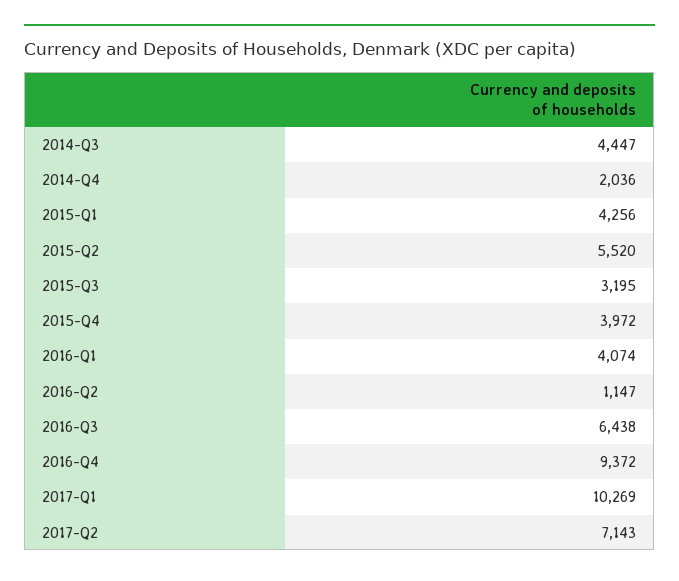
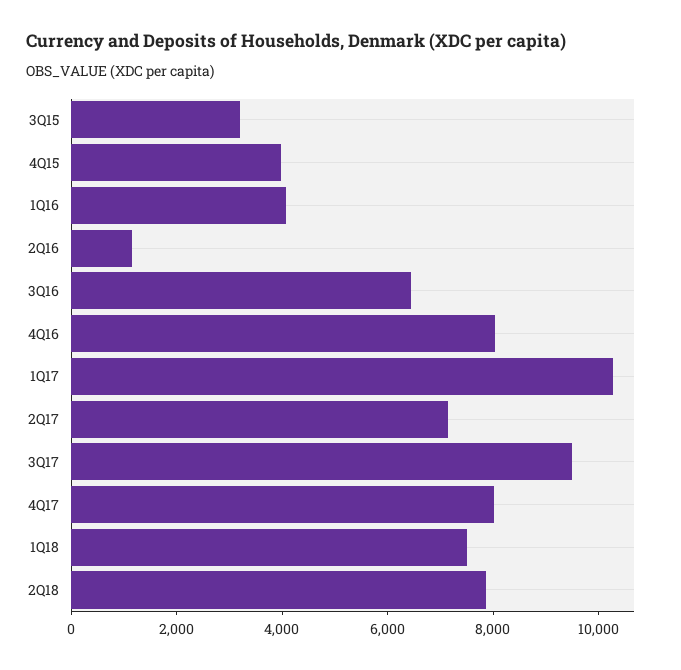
2014-Q3: 4447 -> none
2014-Q4: 2036 -> none
2015-Q1: 4256 -> none
2015-Q2: 5520 -> none
2016-Q4: 9372 -> 8000
3Q17: none -> 9500
4Q17: none -> 8000
1Q18: none -> 7500
2Q18: none -> 8000

